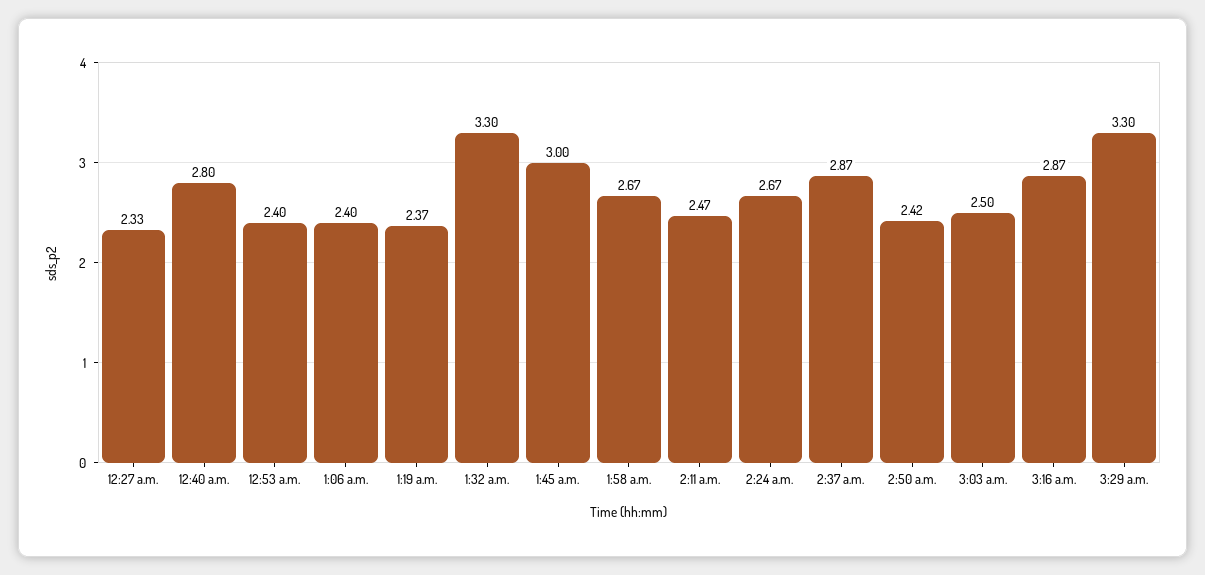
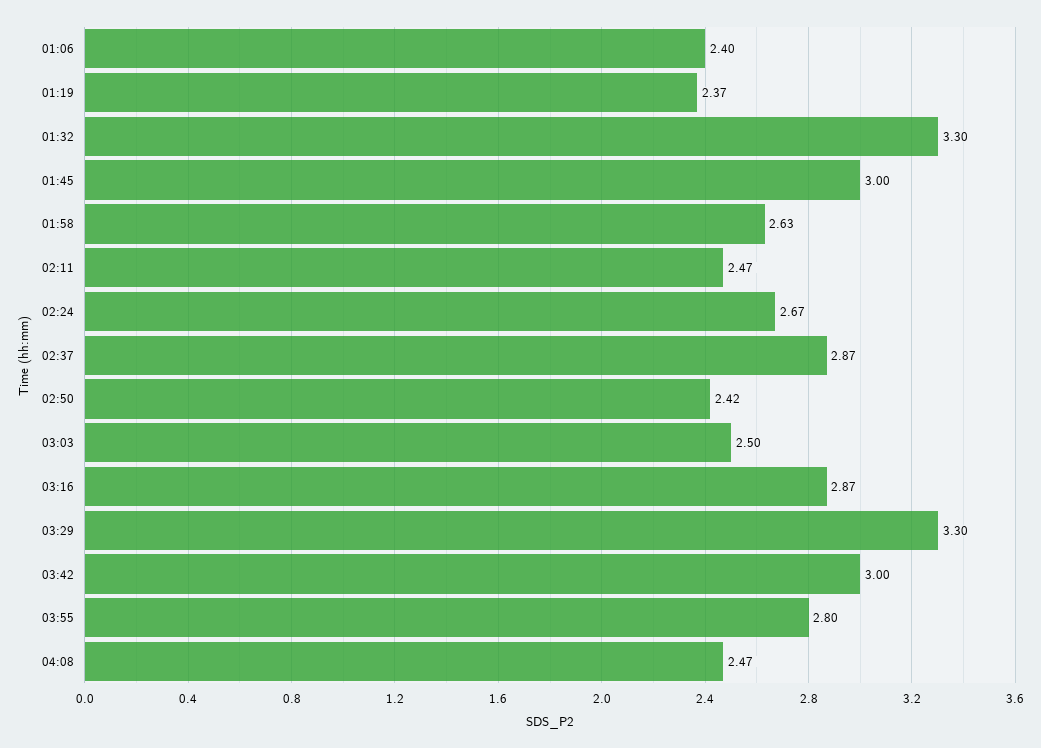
12:27 a.m.: 2.33 -> none
12:40 a.m.: 2.8 -> none
12:53 a.m.: 2.4 -> none
1:58 a.m.: 2.67 -> 2.63
03:42: none -> 3
03:55: none -> 2.8
04:08: none -> 2.47

